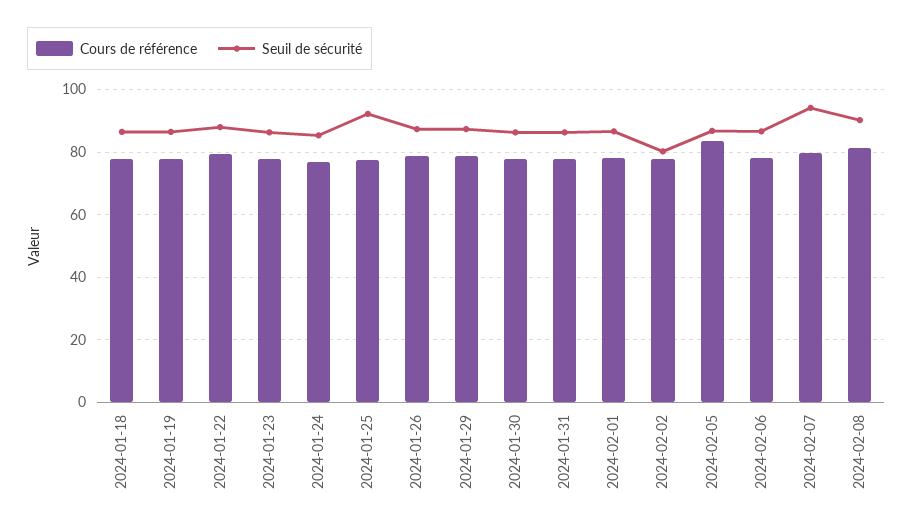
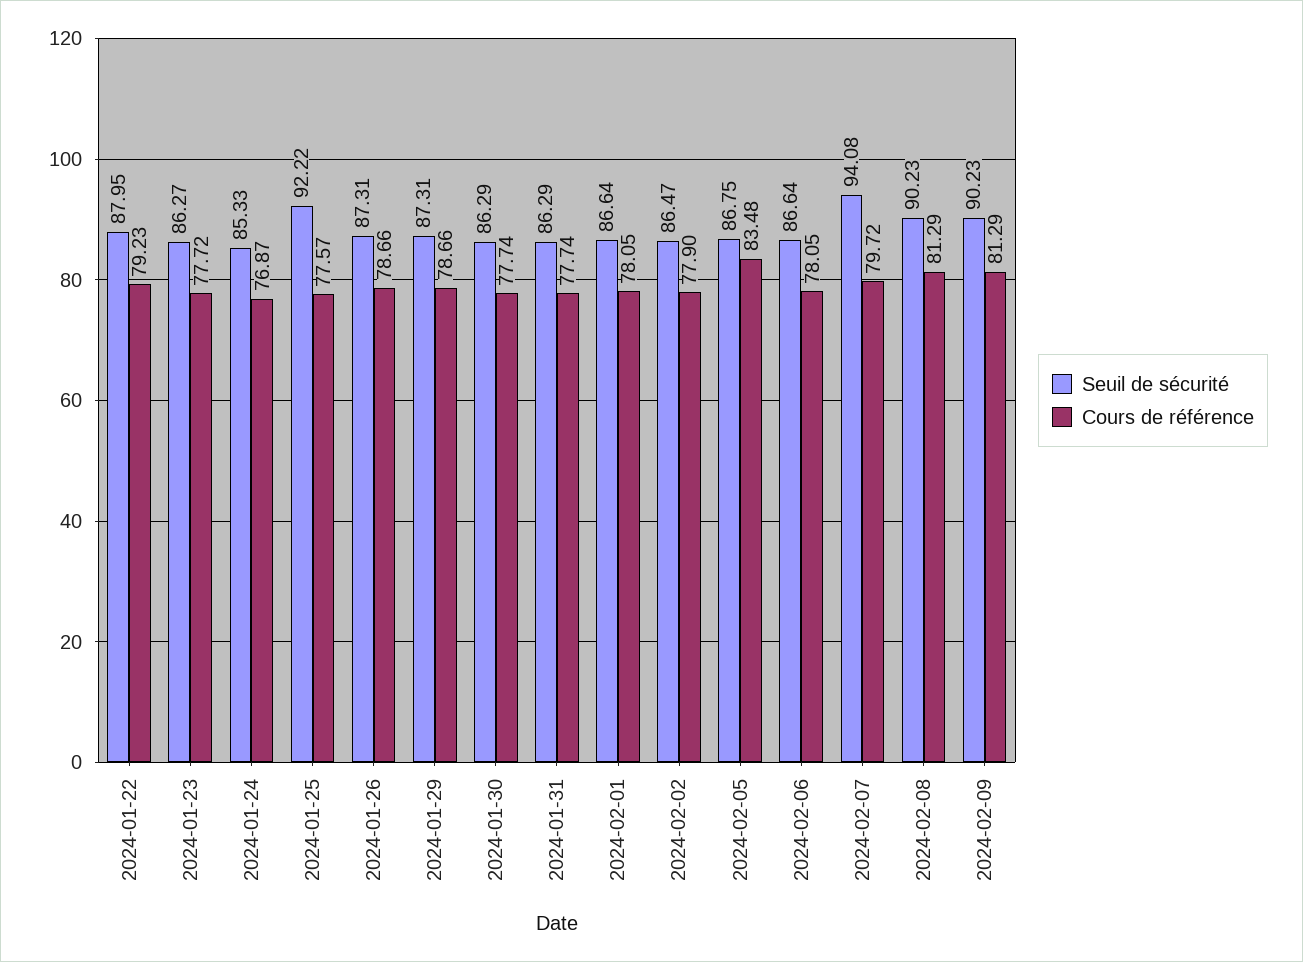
Cours de référence, 2024-01-18: 78 -> none
Seuil de sécurité, 2024-01-18: 86 -> none
Cours de référence, 2024-01-19: 78 -> none
Seuil de sécurité, 2024-01-19: 86 -> none
Seuil de sécurité, 2024-02-02: 80 -> 86.47
Seuil de sécurité, 2024-02-09: none -> 90.23
Cours de référence, 2024-02-09: none -> 81.29

